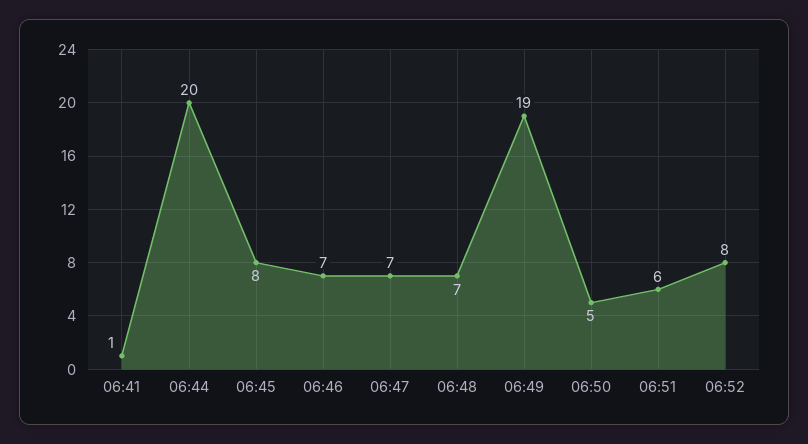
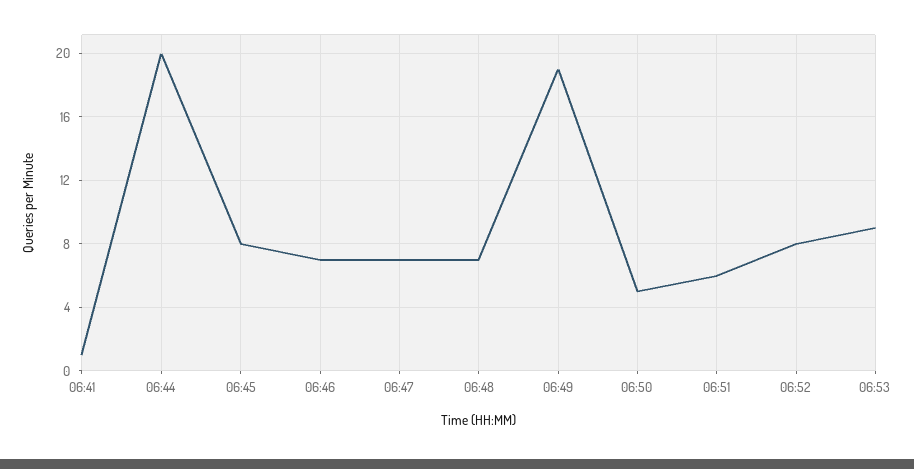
06:53: none -> 9

